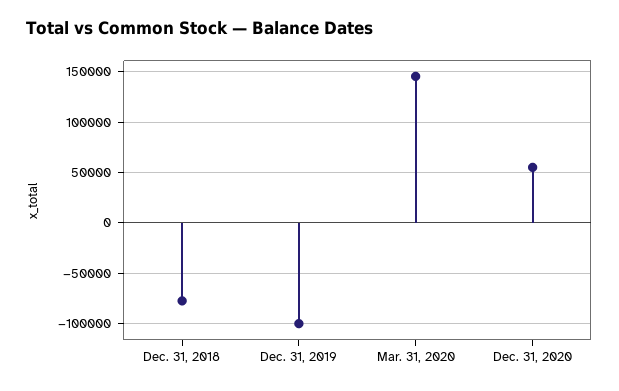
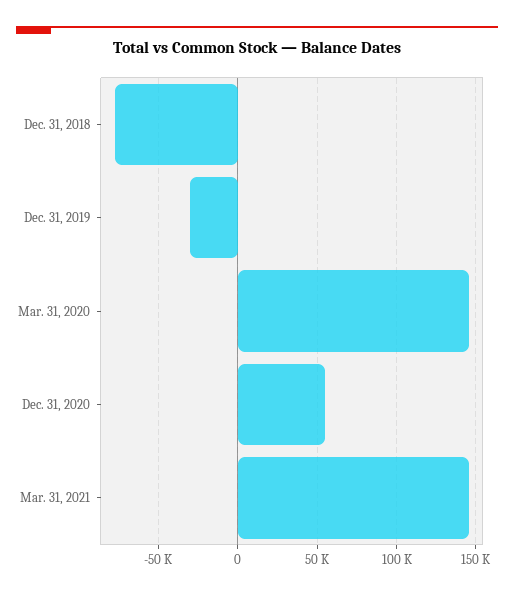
Dec. 31, 2019: -100000 -> -30000
Mar. 31, 2021: none -> 145000

